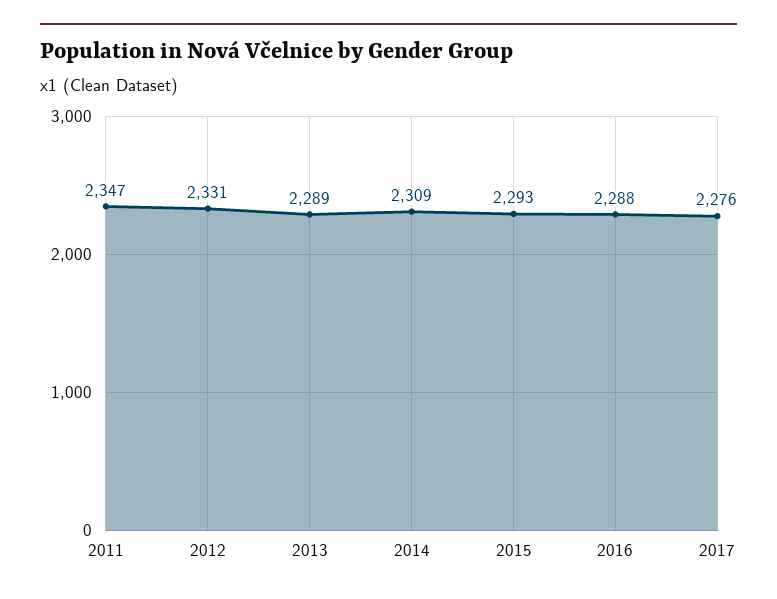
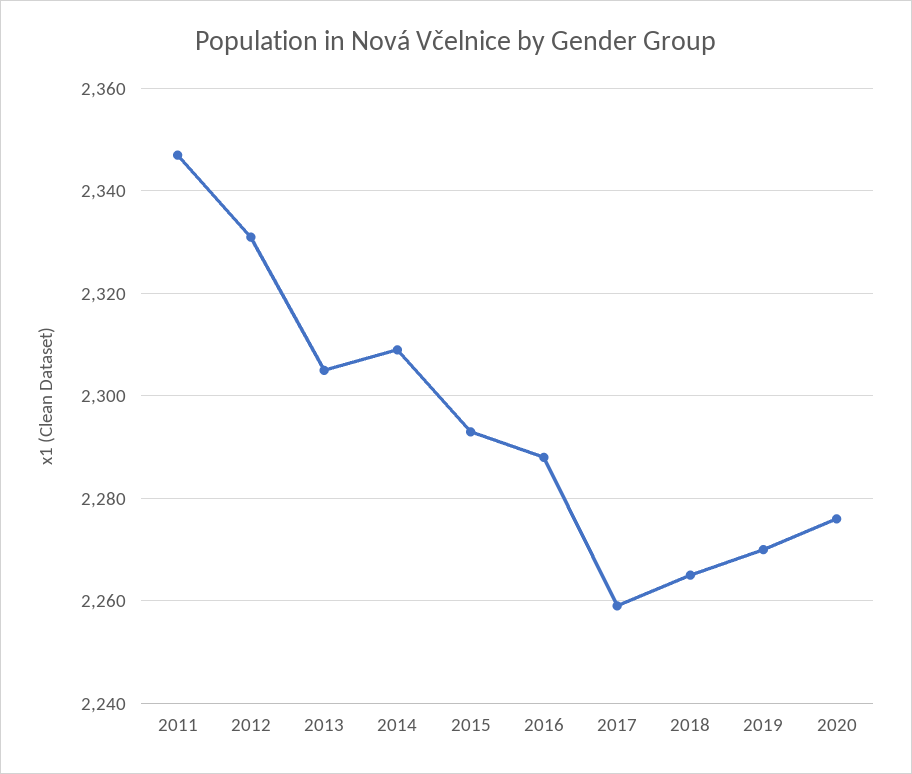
2013: 2289 -> 2305
2017: 2276 -> 2260
2018: none -> 2265
2019: none -> 2270
2020: none -> 2275

